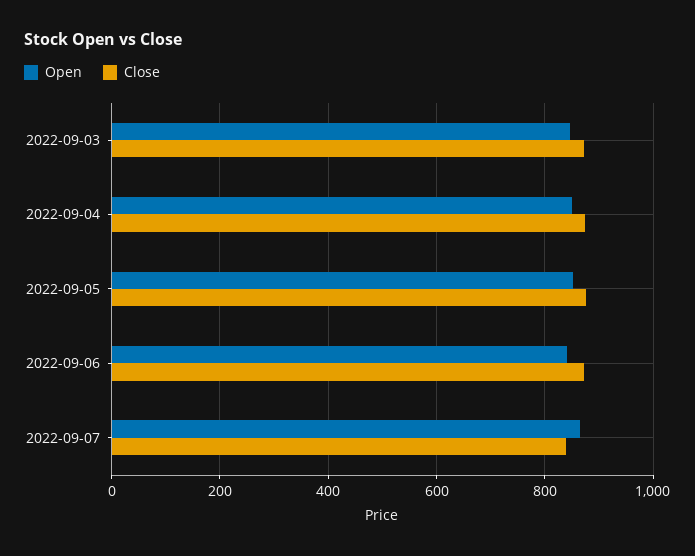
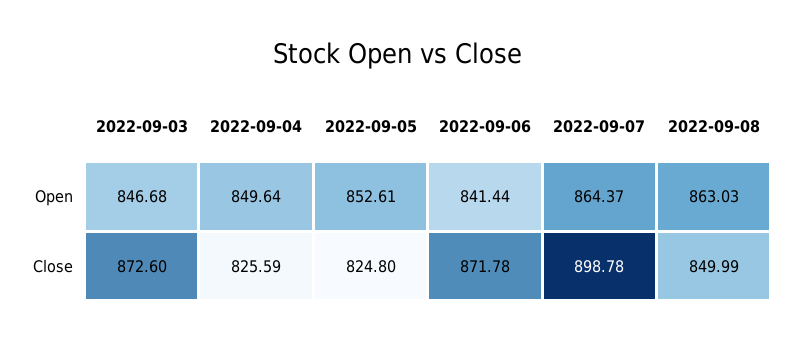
Close, 2022-09-04: 880 -> 825.59
Close, 2022-09-05: 880 -> 824.8
Close, 2022-09-07: 840 -> 898.78
Open, 2022-09-08: none -> 863.03
Close, 2022-09-08: none -> 849.99

